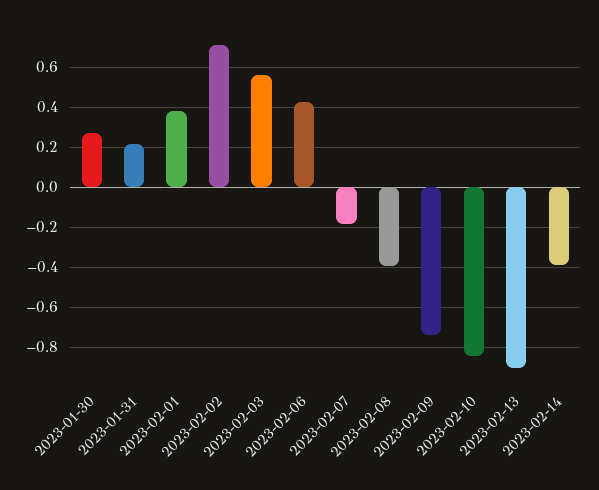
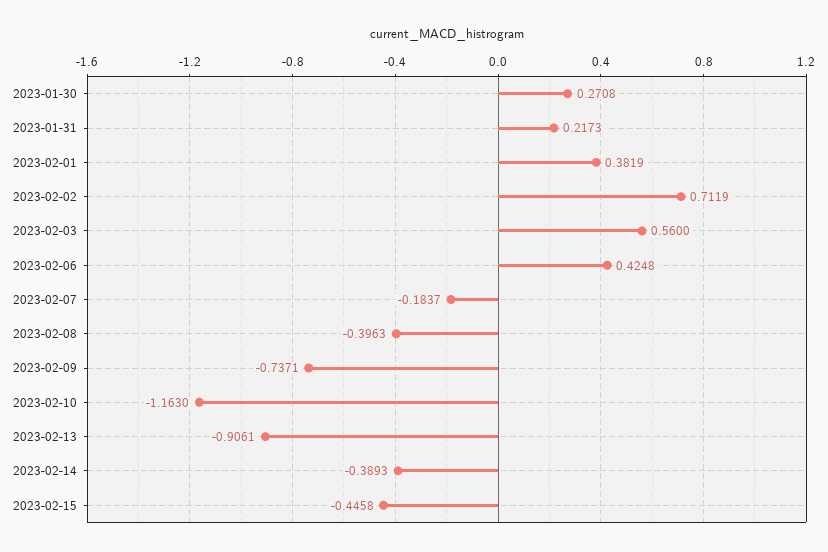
2023-02-10: -0.85 -> -1.163
2023-02-15: none -> -0.4458

